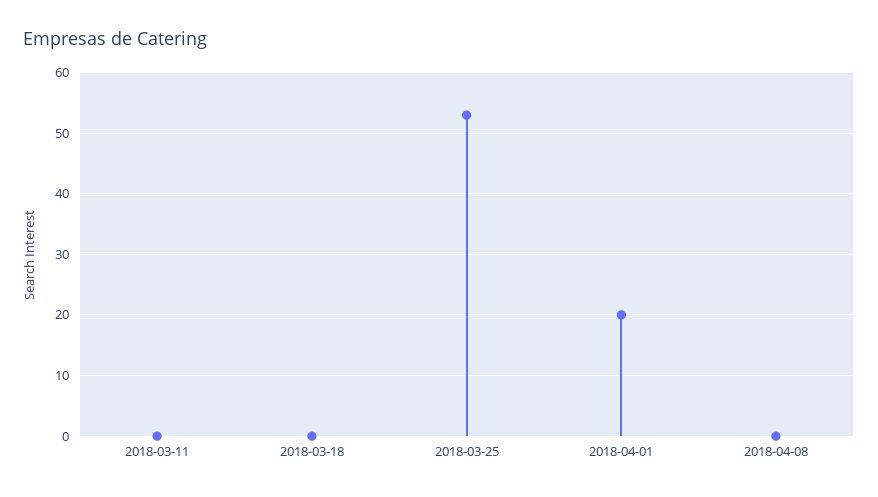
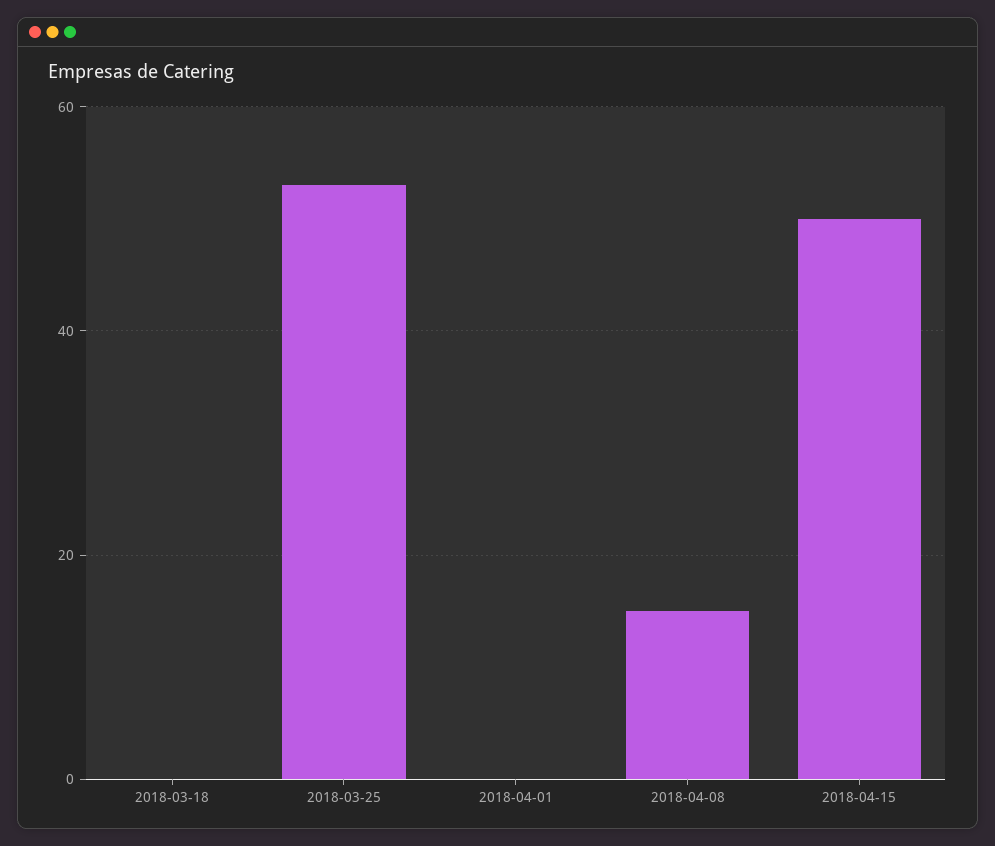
2018-03-11: 0 -> none
2018-04-01: 20 -> 0
2018-04-08: 0 -> 15
2018-04-15: none -> 50

